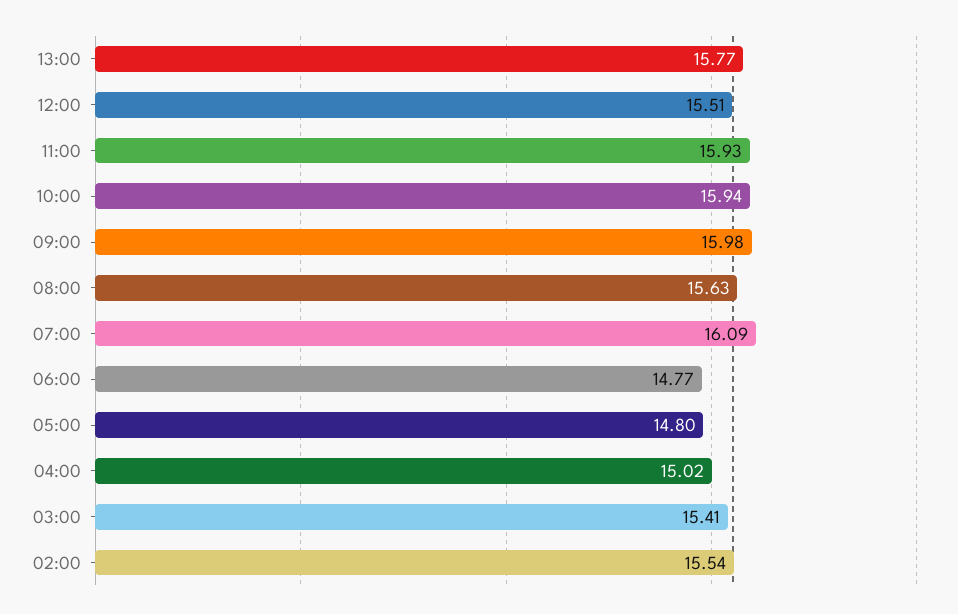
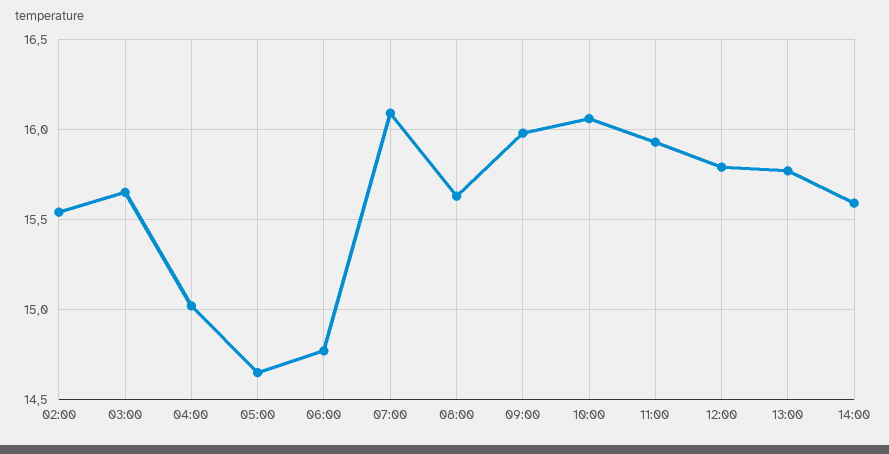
12:00: 15.51 -> 15.8
10:00: 15.94 -> 16.05
05:00: 14.8 -> 14.65
03:00: 15.41 -> 15.65
14:00: none -> 15.6

